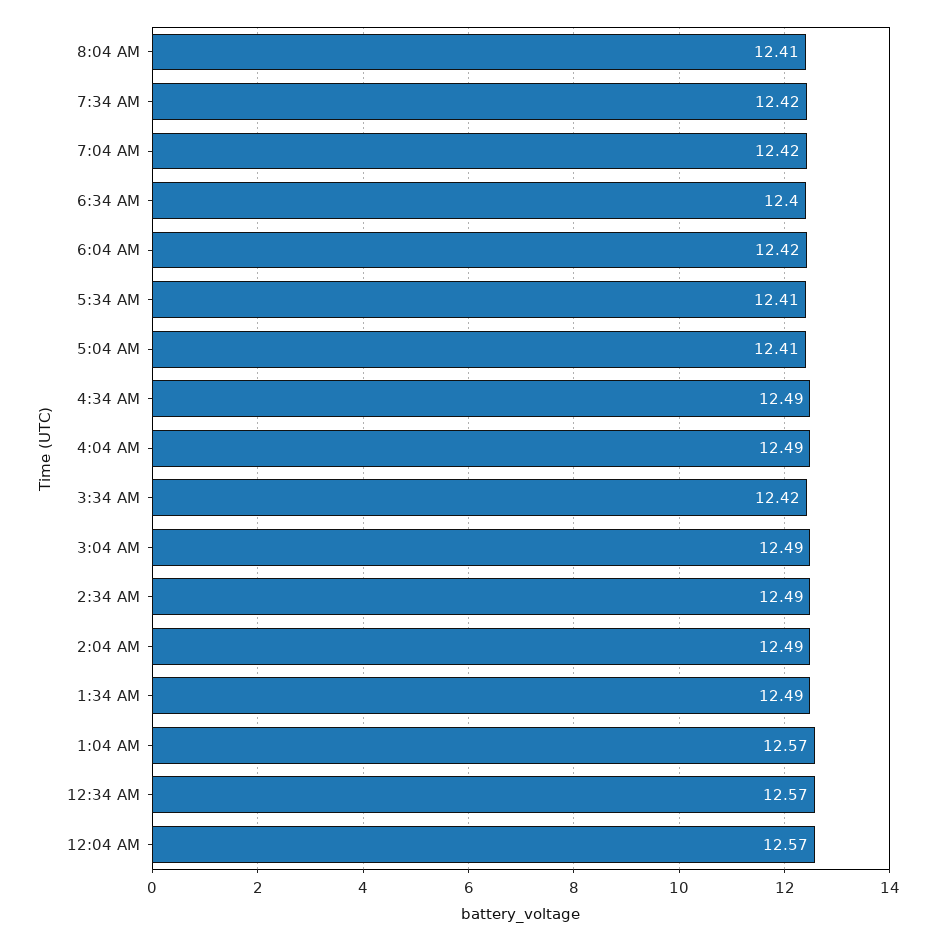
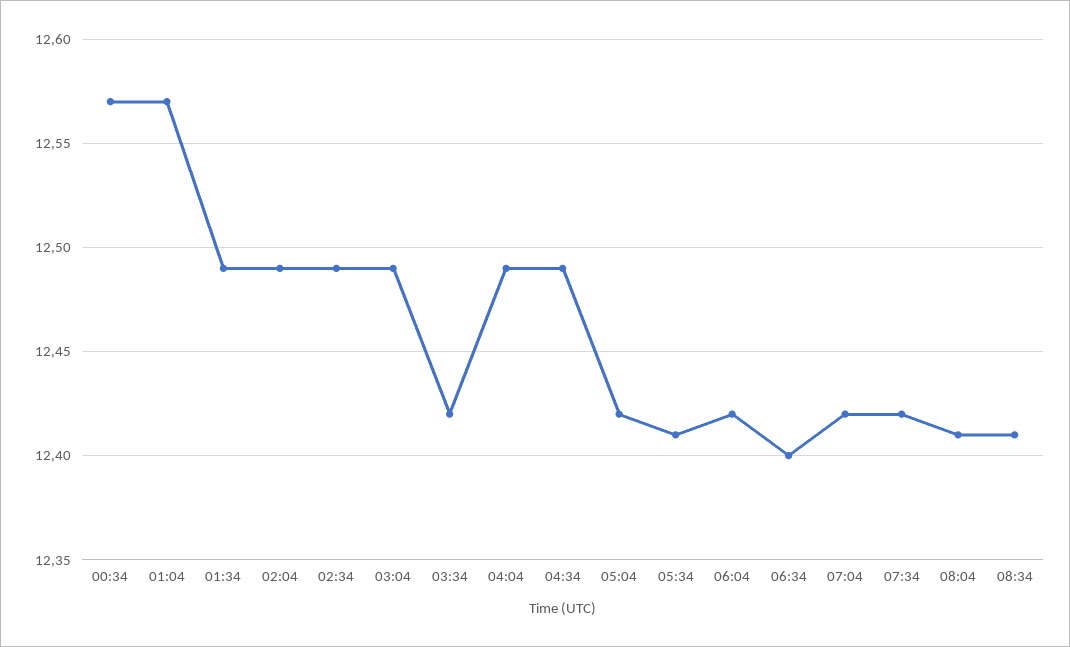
5:04 AM: 12.41 -> 12.42
12:04 AM: 12.57 -> none
08:34: none -> 12.41

